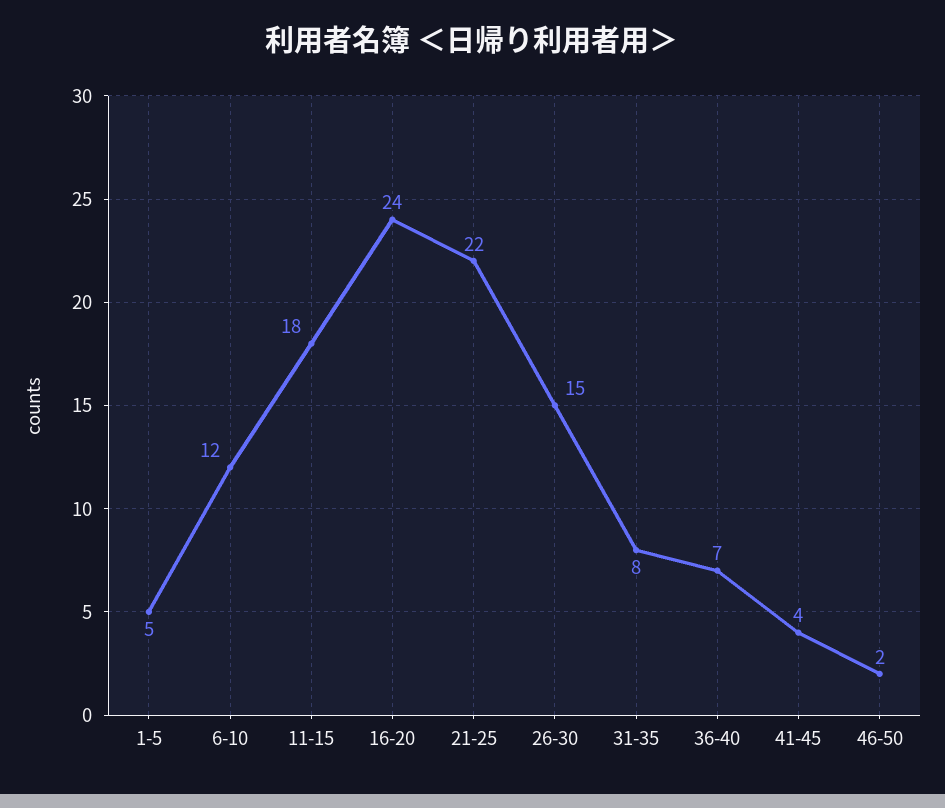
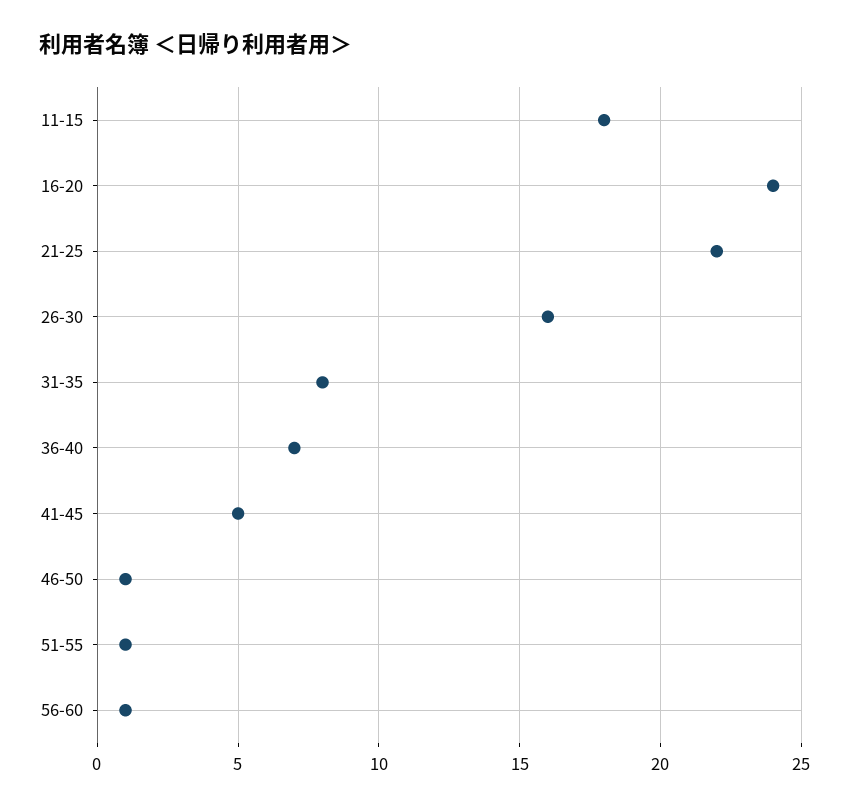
1-5: 5 -> none
6-10: 12 -> none
26-30: 15 -> 16
41-45: 4 -> 5
46-50: 2 -> 1
51-55: none -> 1
56-60: none -> 1

